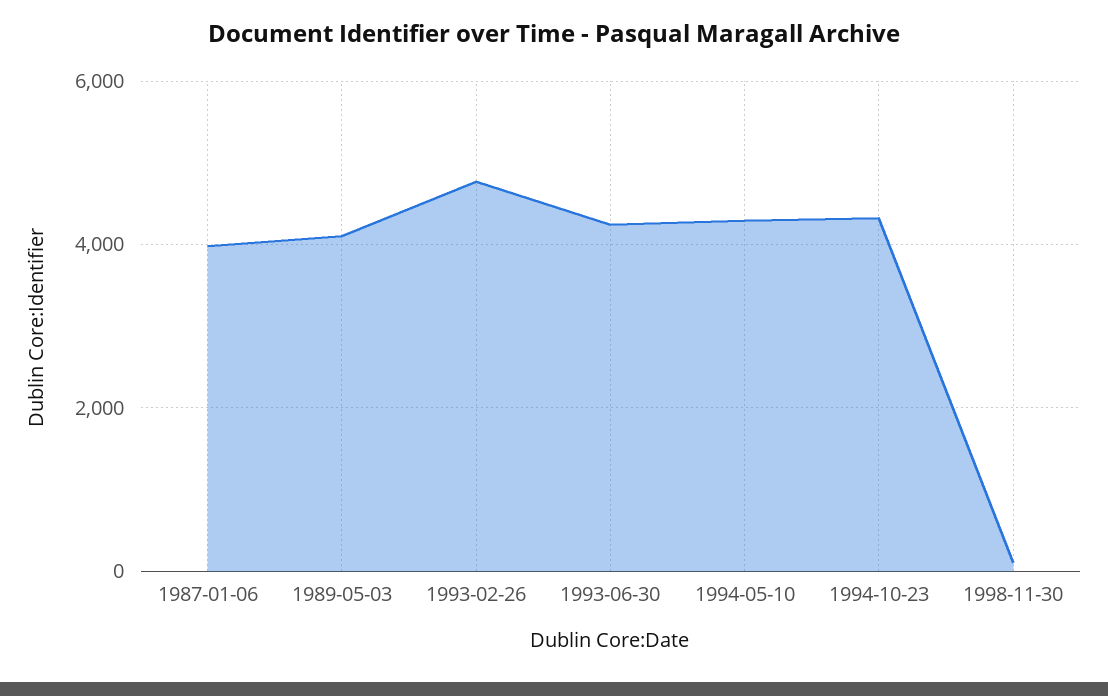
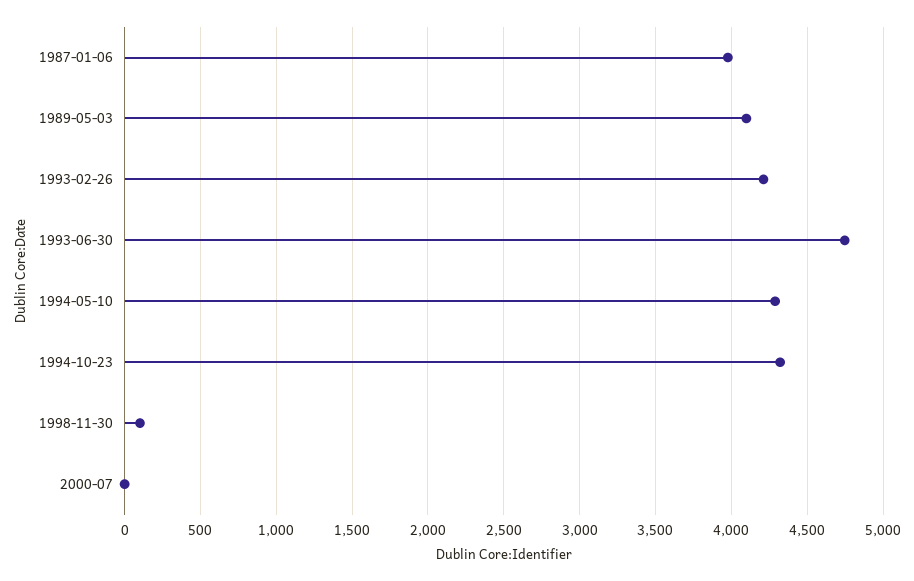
1993-02-26: 4800 -> 4200
1993-06-30: 4200 -> 4750
2000-07: none -> 0

